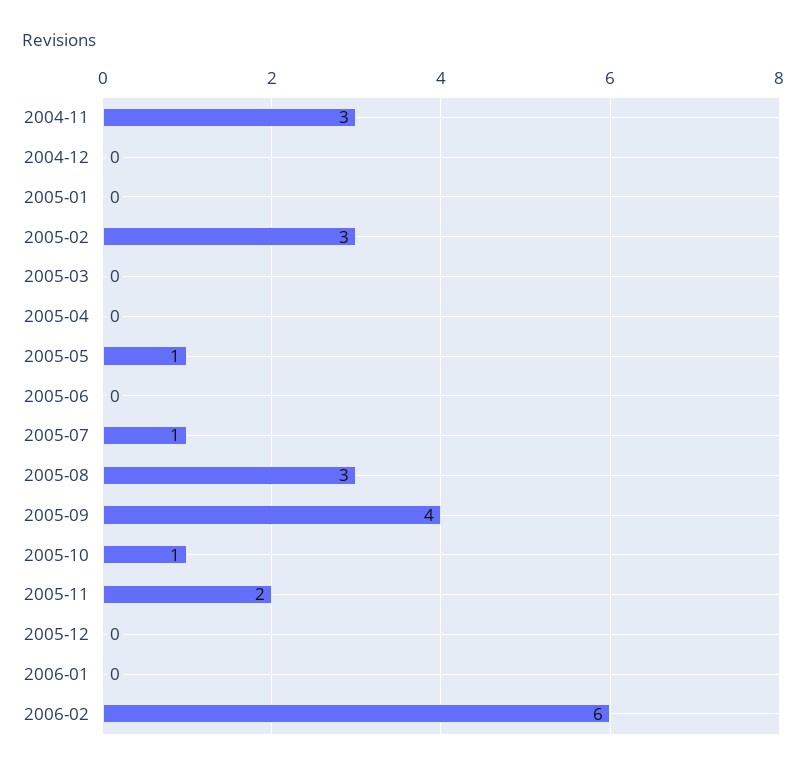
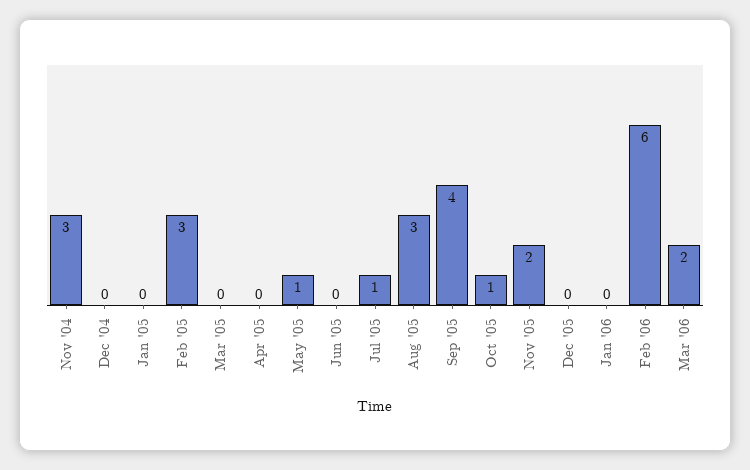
Mar '06: none -> 2

